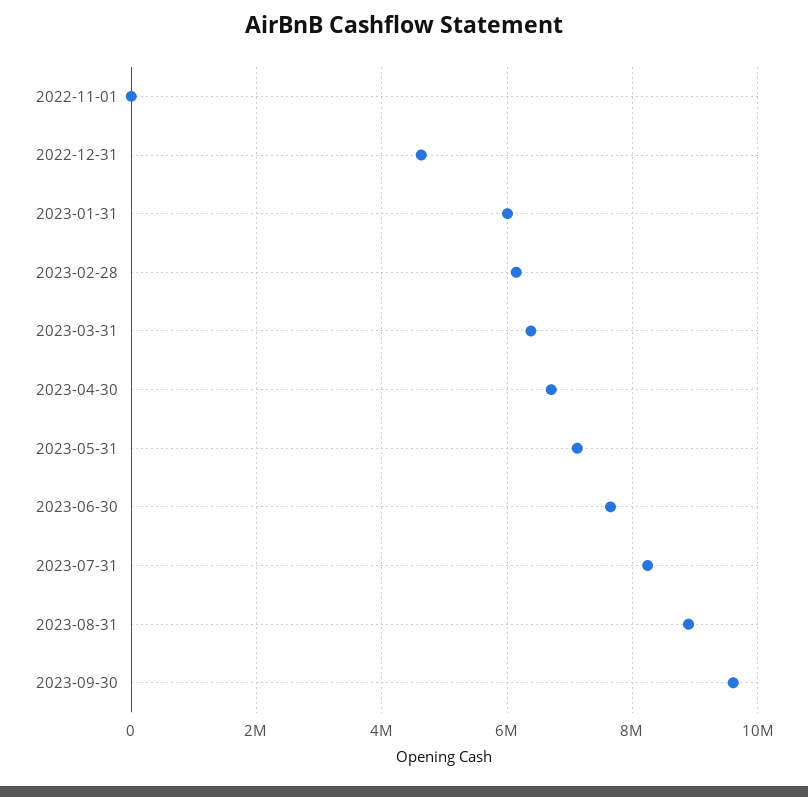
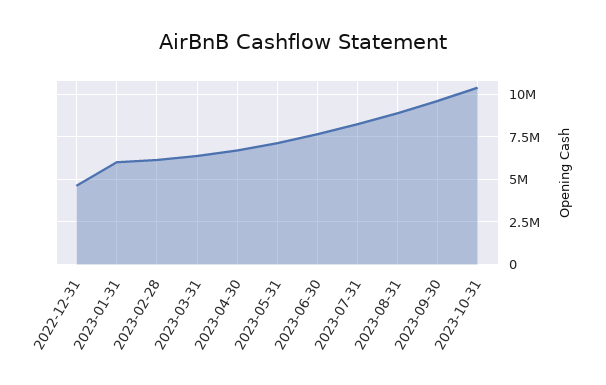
2022-11-01: 0 -> none
2023-10-31: none -> 10500000

